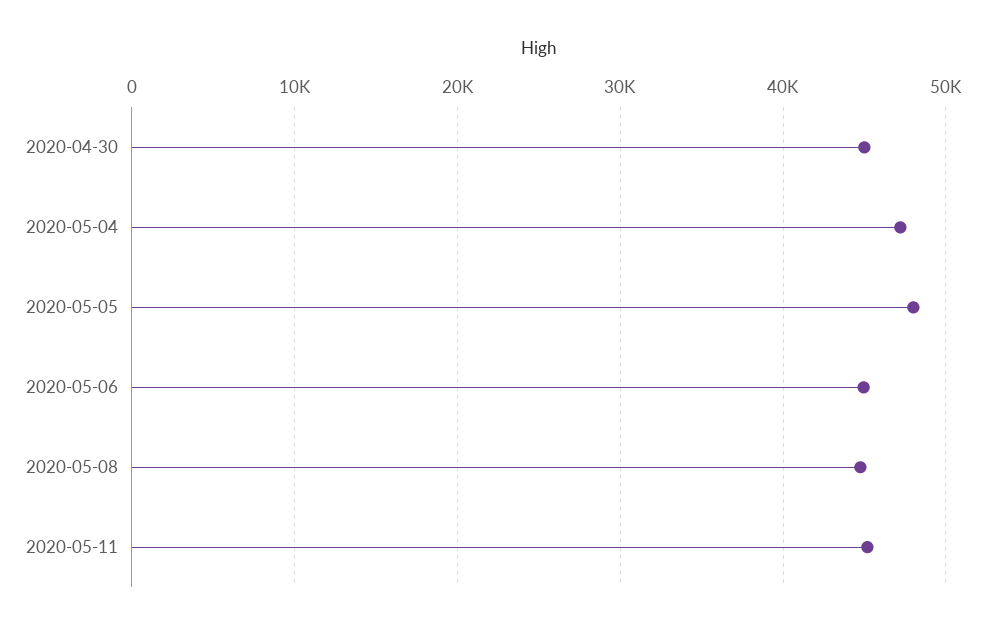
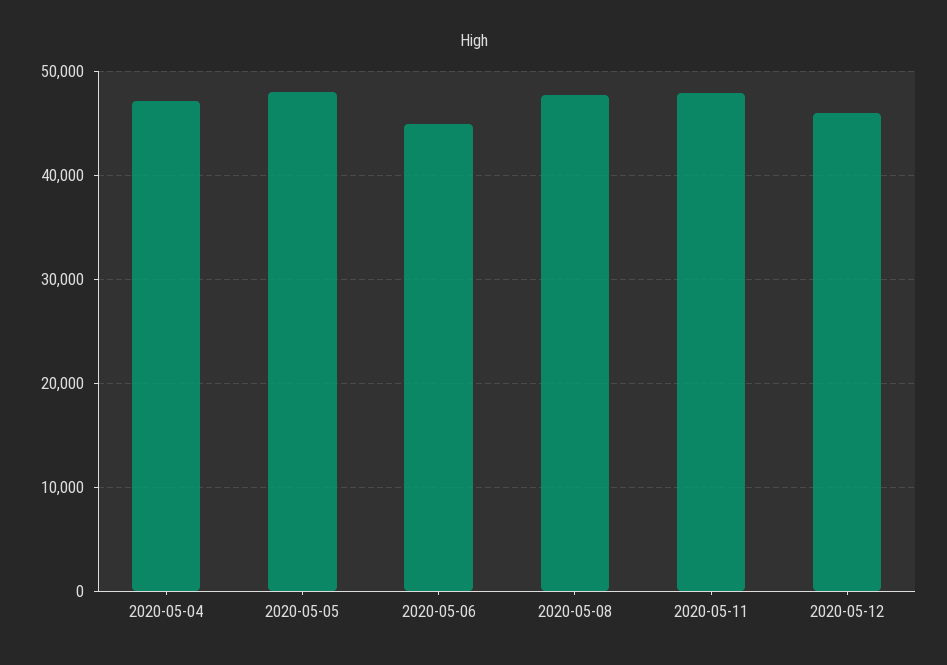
2020-04-30: 45000 -> none
2020-05-08: 45000 -> 48000
2020-05-11: 45000 -> 48000
2020-05-12: none -> 46000

